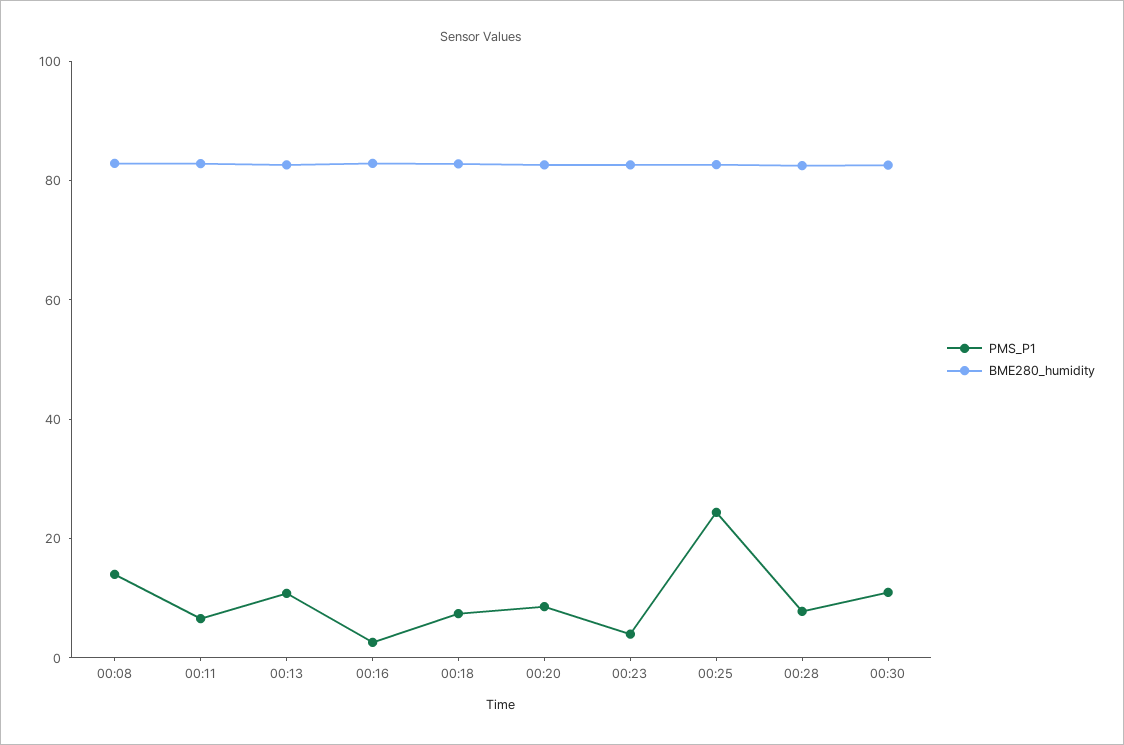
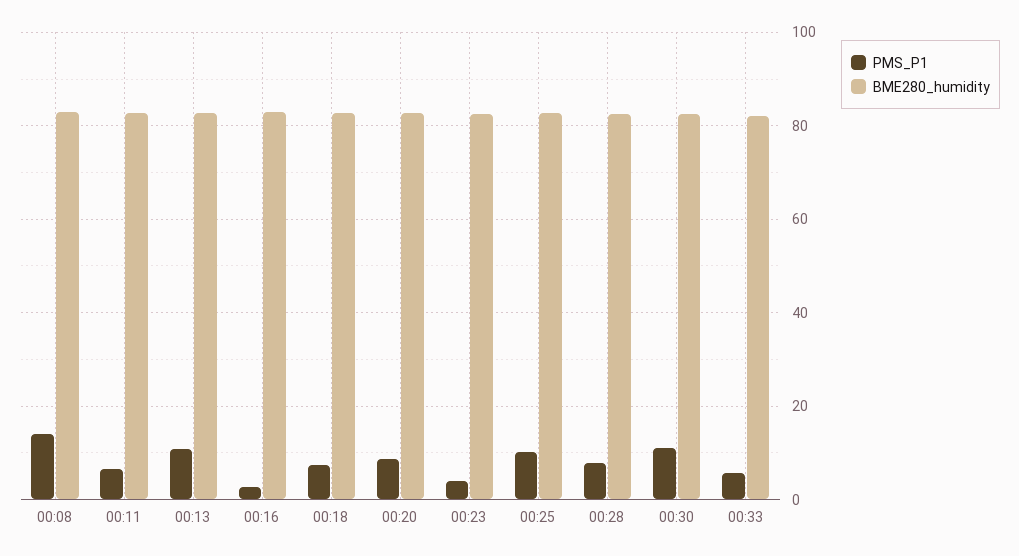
PMS_P1, 00:25: 25 -> 10
PMS_P1, 00:33: none -> 6
BME280_humidity, 00:33: none -> 82

